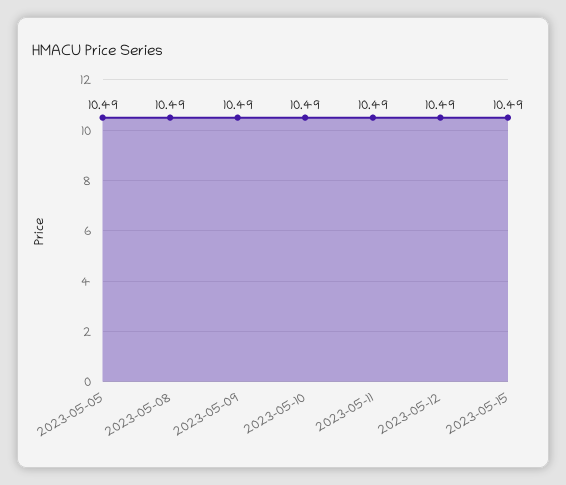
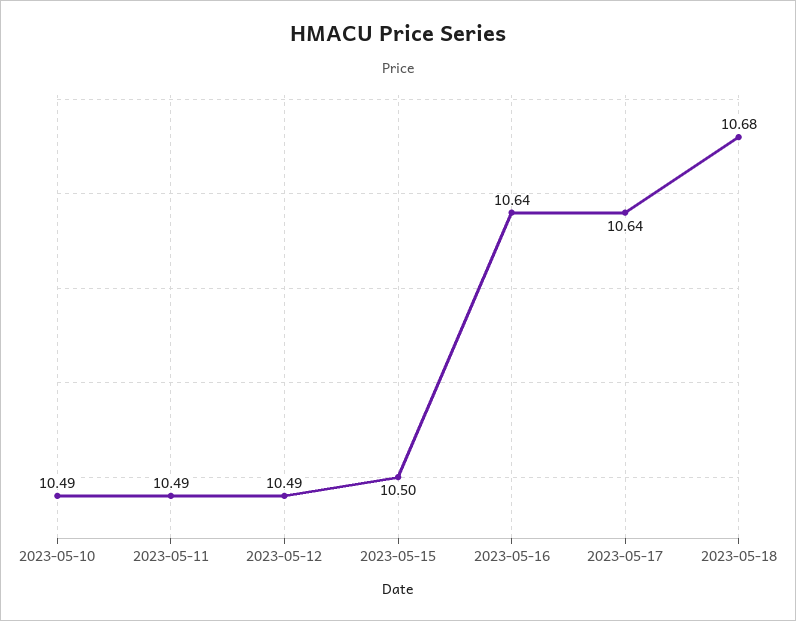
2023-05-05: 10.49 -> none
2023-05-08: 10.49 -> none
2023-05-09: 10.49 -> none
2023-05-15: 10.49 -> 10.5
2023-05-16: none -> 10.64
2023-05-17: none -> 10.64
2023-05-18: none -> 10.68

